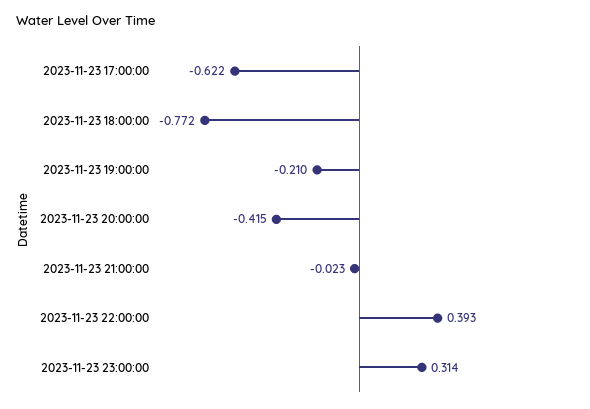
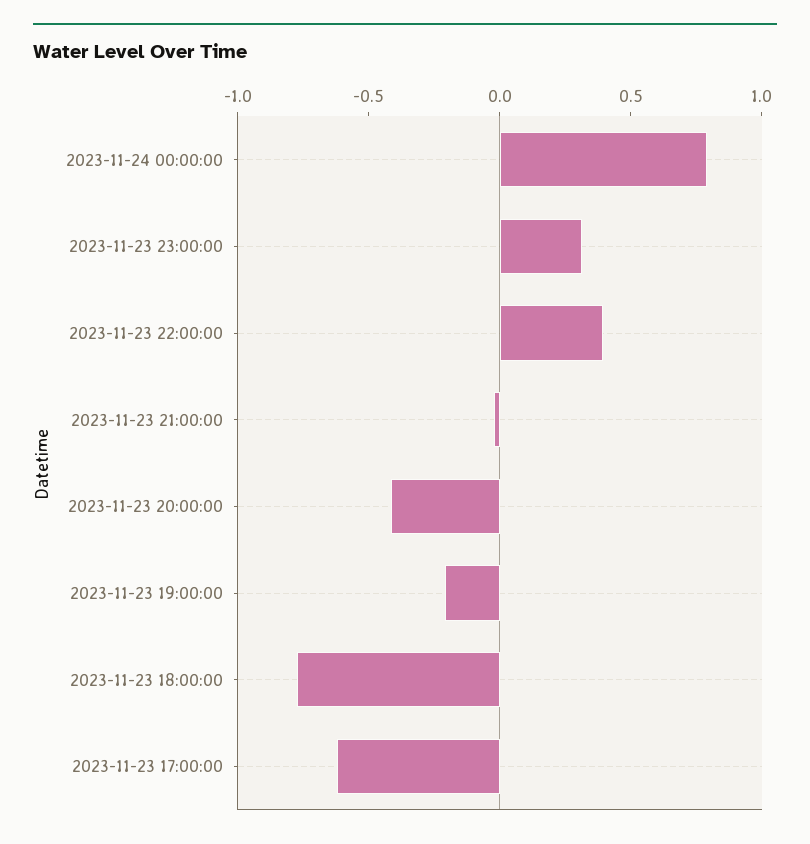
2023-11-24 00:00:00: none -> 0.8

